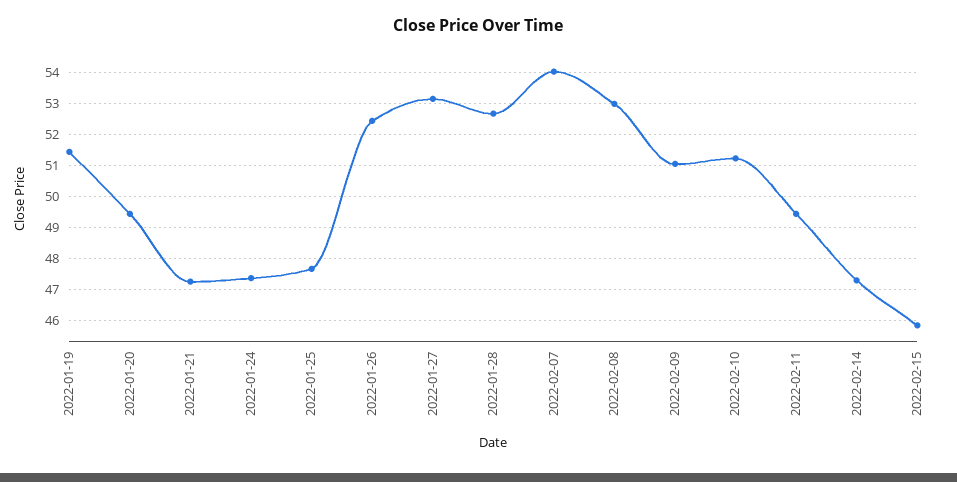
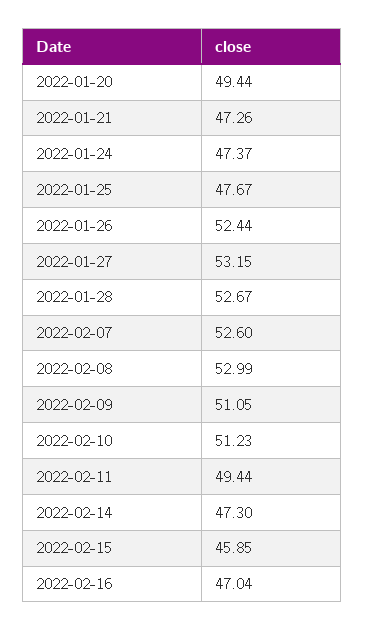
2022-01-19: 51.4 -> none
2022-02-07: 54 -> 52.6
2022-02-16: none -> 47.04

